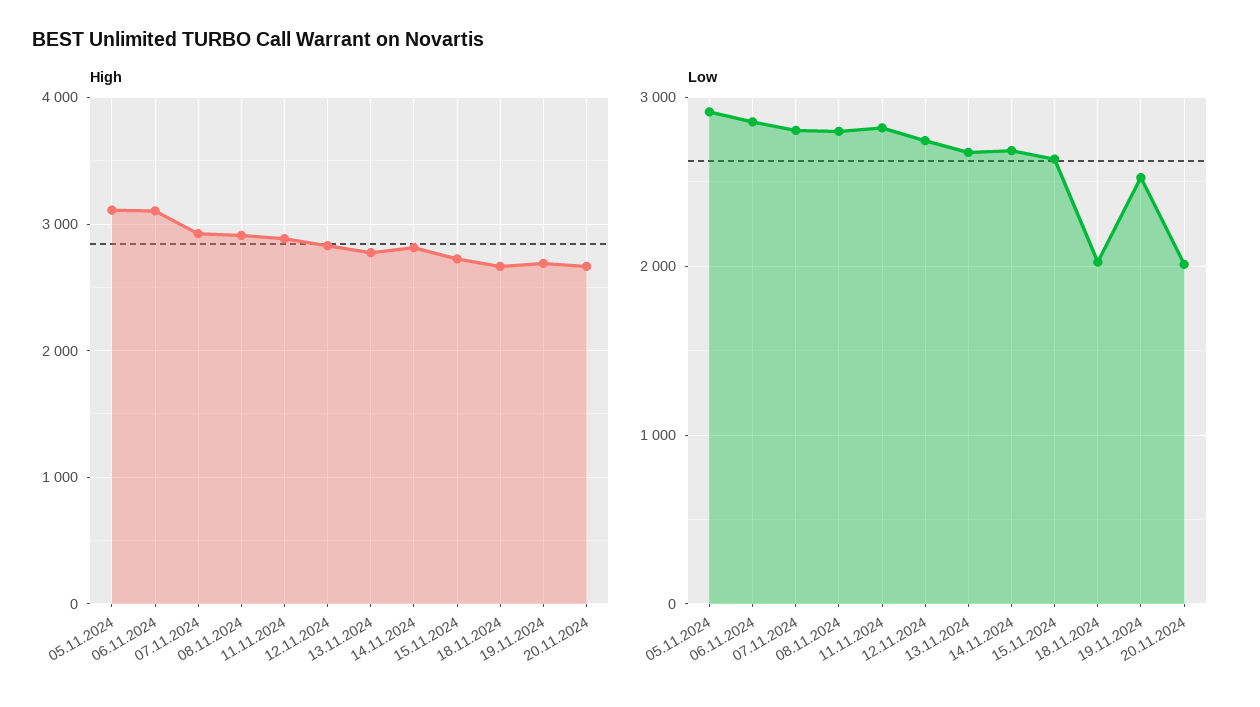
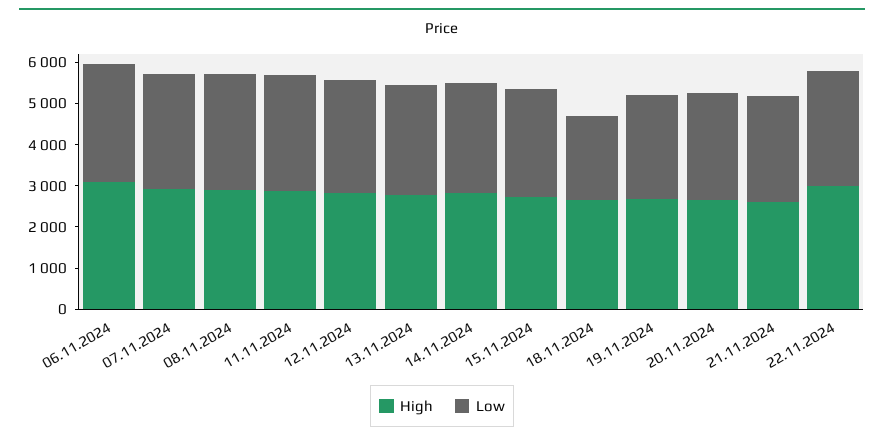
High, 05.11.2024: 3100 -> none
Low, 05.11.2024: 2900 -> none
Low, 20.11.2024: 2000 -> 2600
High, 21.11.2024: none -> 2600
Low, 21.11.2024: none -> 2600
High, 22.11.2024: none -> 3000
Low, 22.11.2024: none -> 2800

